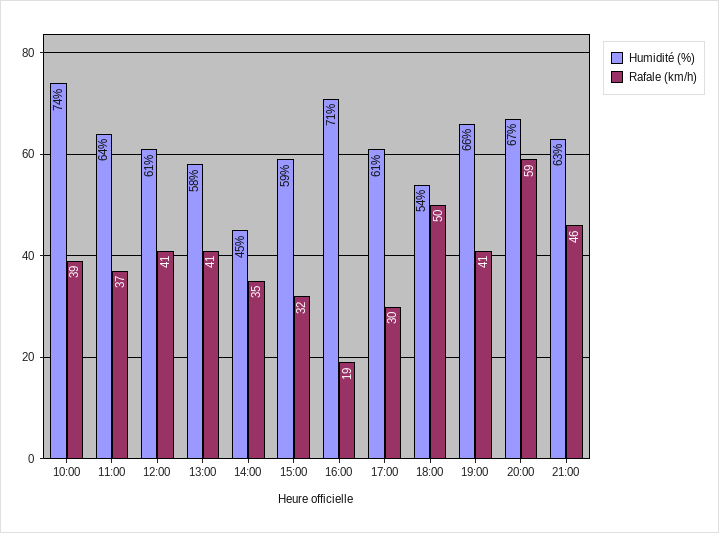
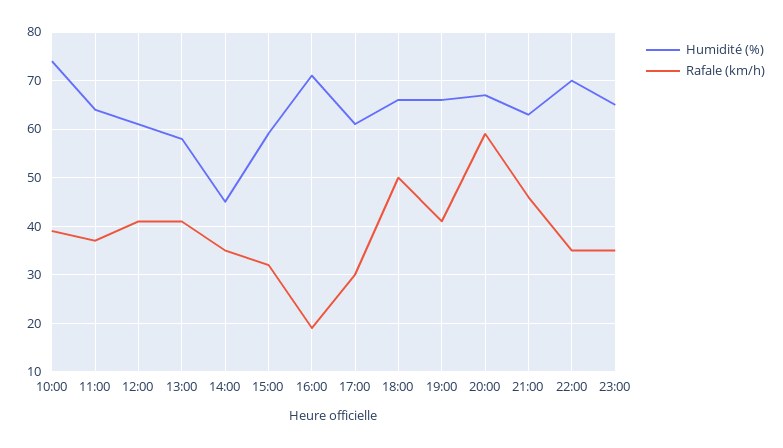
Humidité (%), 18:00: 54 -> 65
Humidité (%), 22:00: none -> 70
Rafale (km/h), 22:00: none -> 35
Humidité (%), 23:00: none -> 65
Rafale (km/h), 23:00: none -> 35

